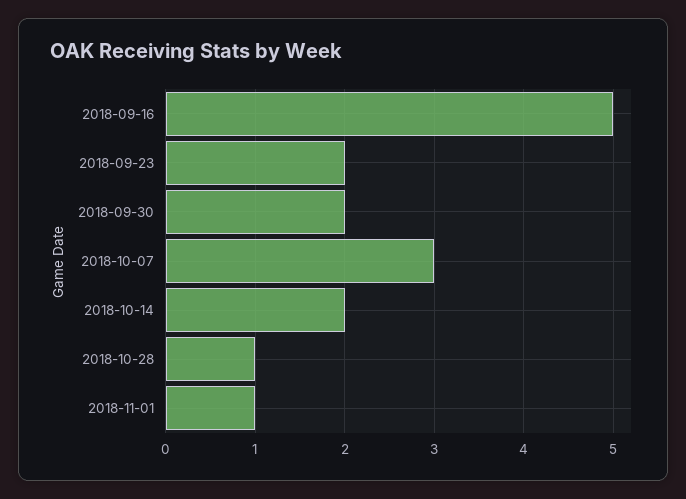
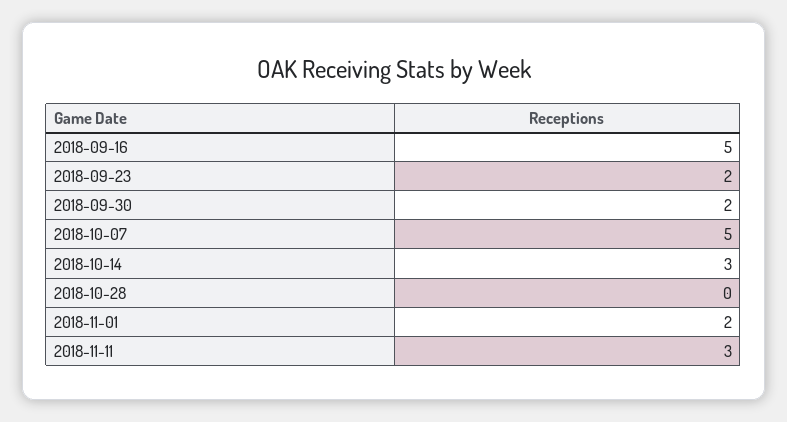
2018-10-07: 3 -> 5
2018-10-14: 2 -> 3
2018-10-28: 1 -> 0
2018-11-01: 1 -> 2
2018-11-11: none -> 3

